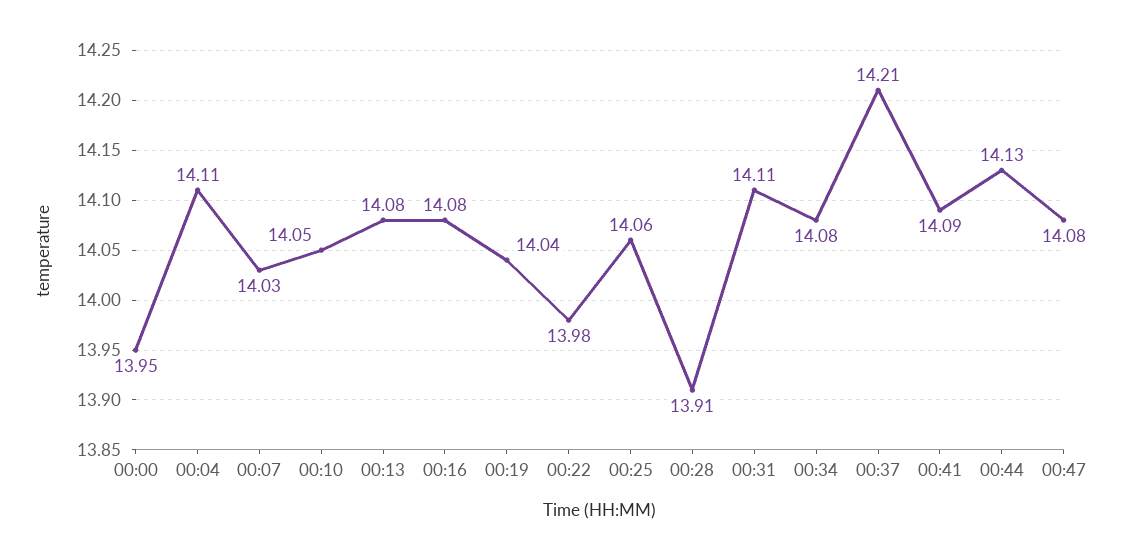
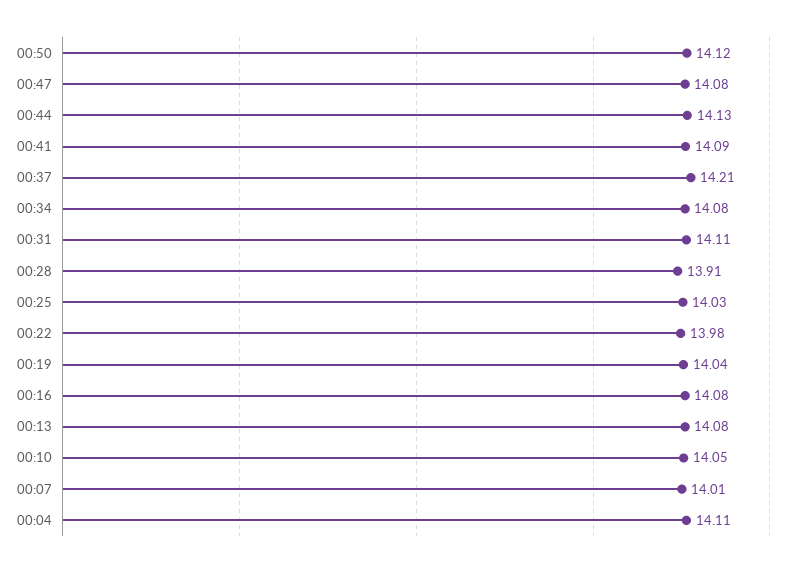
00:00: 13.95 -> none
00:07: 14.03 -> 14.01
00:25: 14.06 -> 14.03
00:50: none -> 14.12

